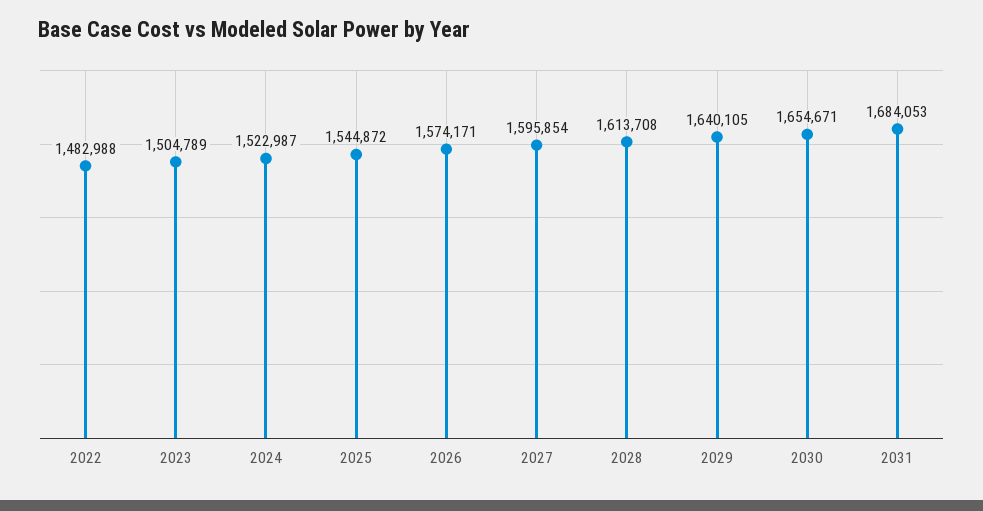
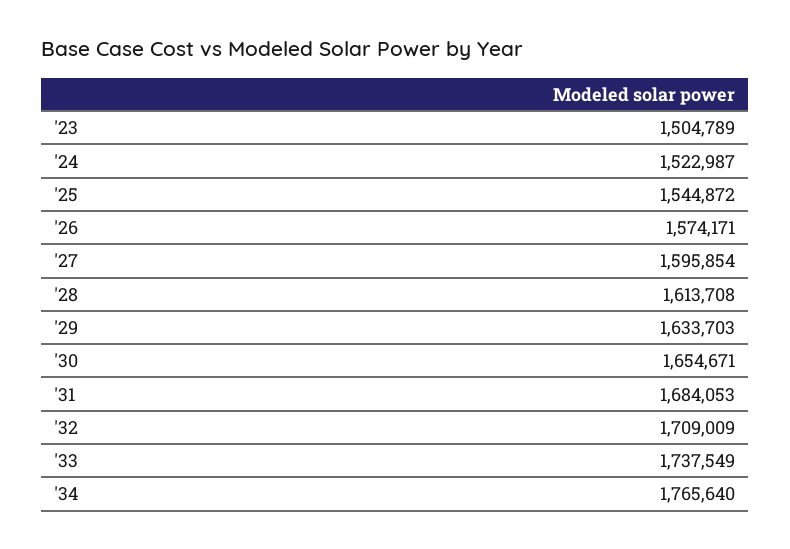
2022: 1482988 -> none
2029: 1640105 -> 1633703
'32: none -> 1709009
'33: none -> 1737549
'34: none -> 1765640

